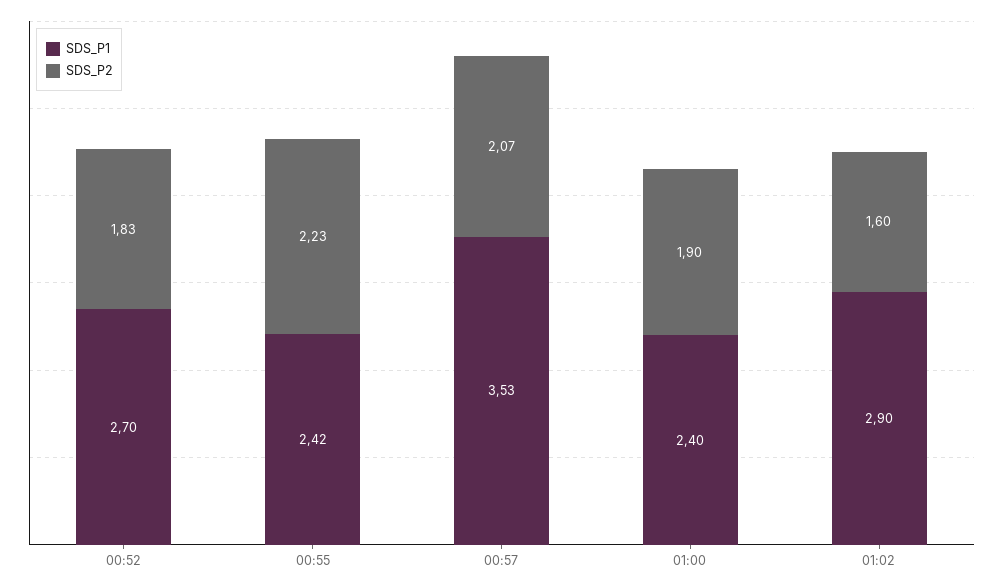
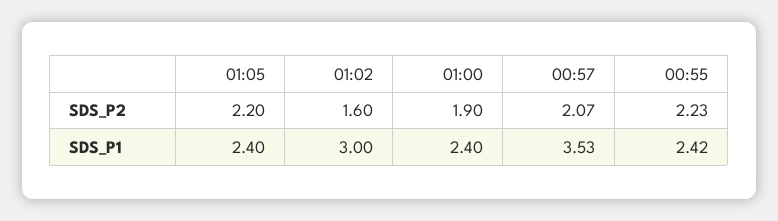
SDS_P1, 00:52: 2.7 -> none
SDS_P2, 00:52: 1.83 -> none
SDS_P1, 01:02: 2.9 -> 3
SDS_P2, 01:05: none -> 2.2
SDS_P1, 01:05: none -> 2.4

